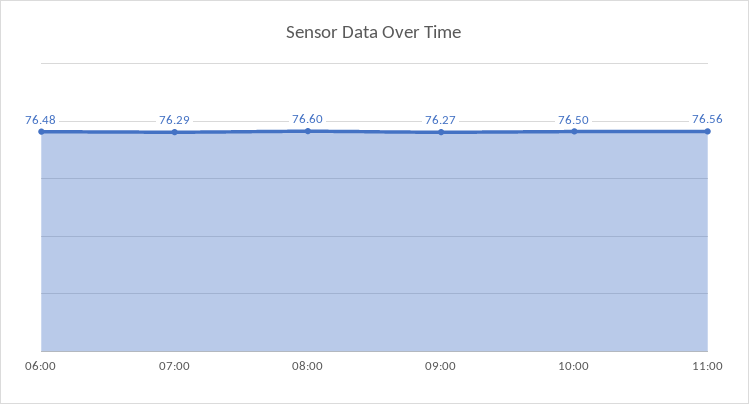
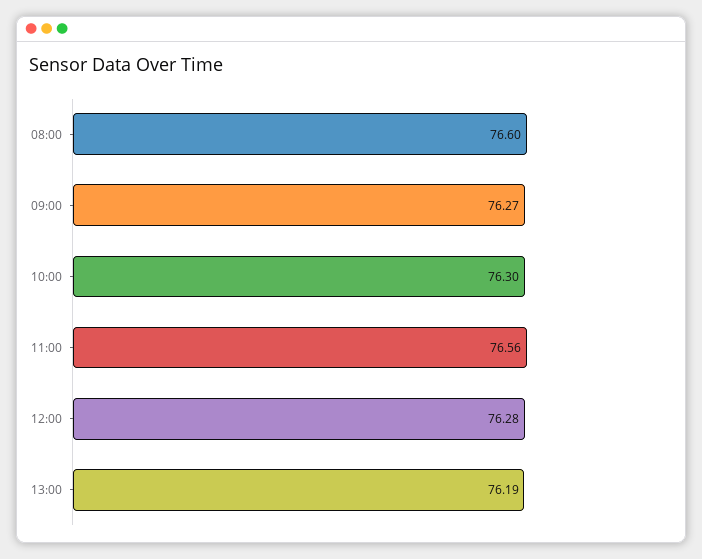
06:00: 76.48 -> none
07:00: 76.29 -> none
10:00: 76.5 -> 76.3
12:00: none -> 76.28
13:00: none -> 76.19

